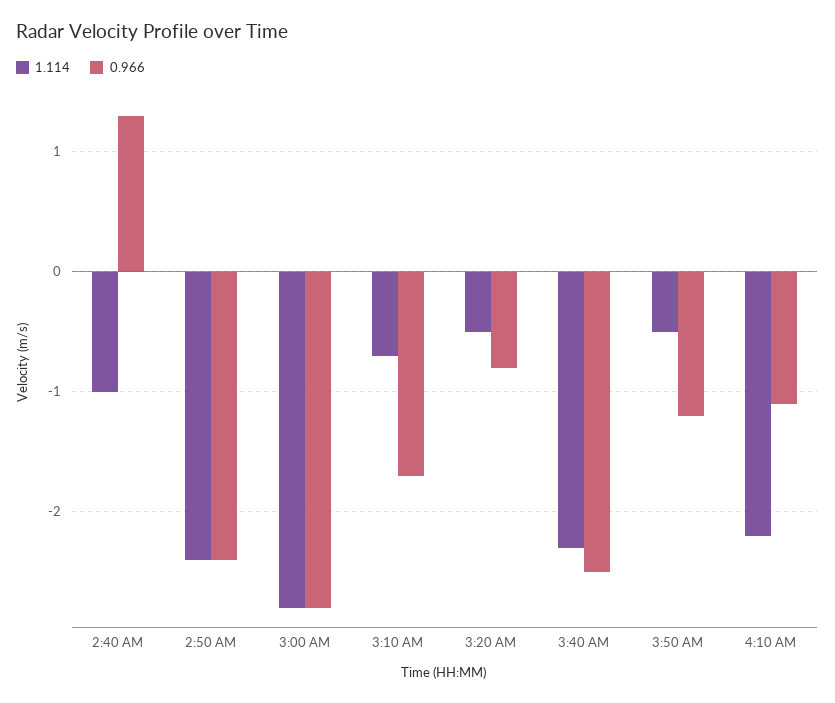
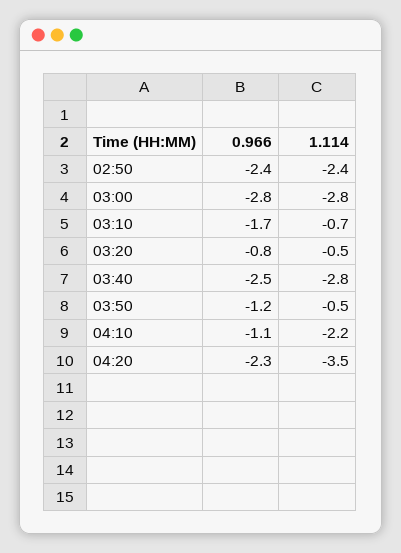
1.114, 2:40 AM: -1 -> none
0.966, 2:40 AM: 1.3 -> none
1.114, 3:40 AM: -2.3 -> -2.8
0.966, 04:20: none -> -2.3
1.114, 04:20: none -> -3.5

